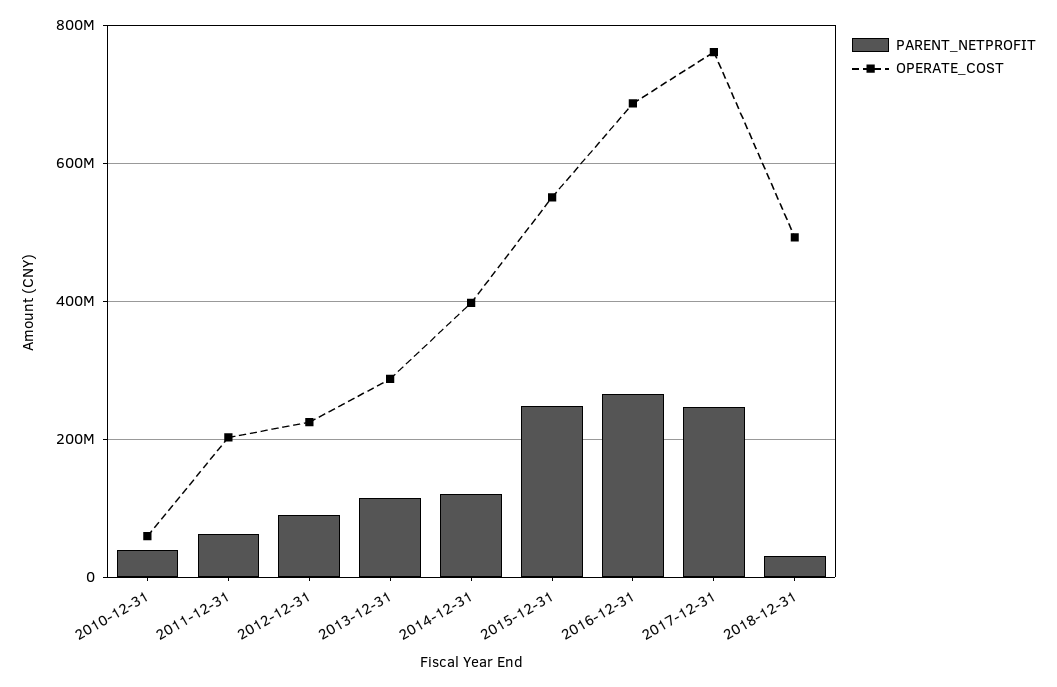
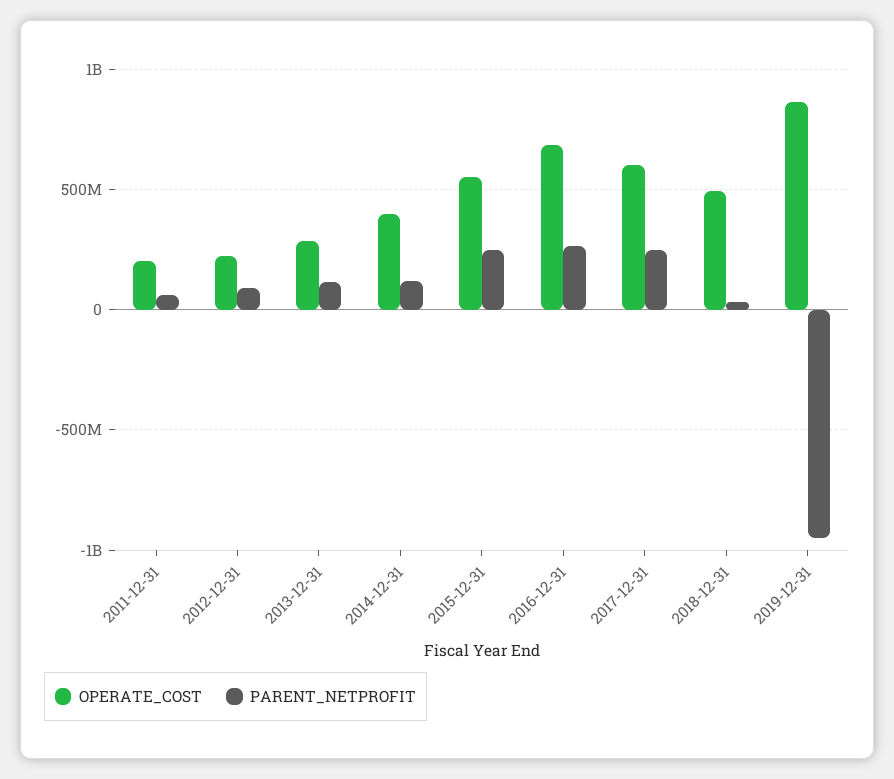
PARENT_NETPROFIT, 2010-12-31: 40000000 -> none
OPERATE_COST, 2010-12-31: 60000000 -> none
OPERATE_COST, 2017-12-31: 760000000 -> 600000000
OPERATE_COST, 2019-12-31: none -> 850000000
PARENT_NETPROFIT, 2019-12-31: none -> -950000000

